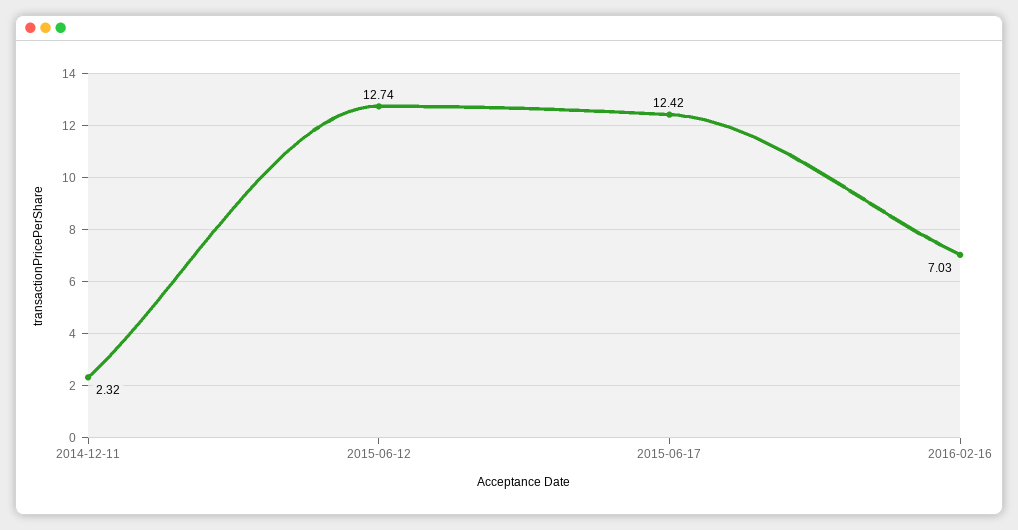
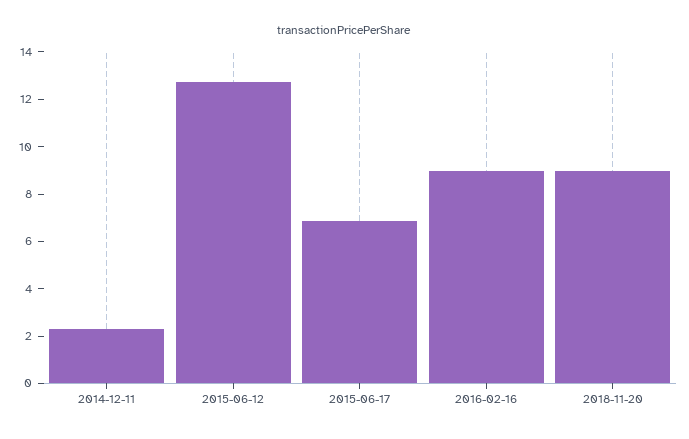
2015-06-17: 12.42 -> 7
2016-02-16: 7.03 -> 9
2018-11-20: none -> 9

